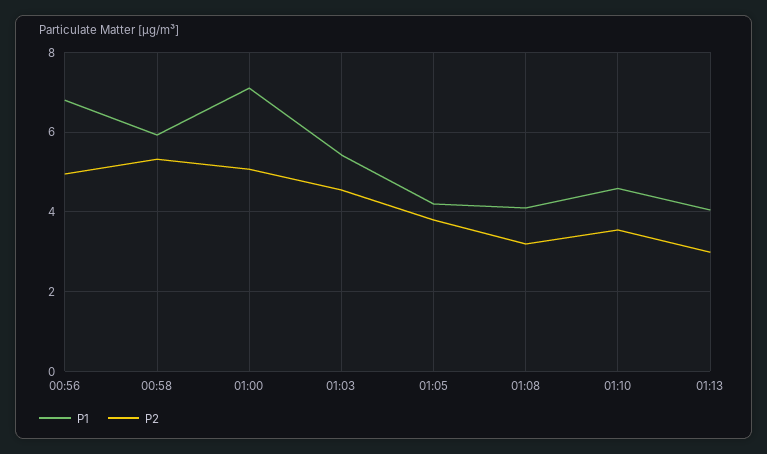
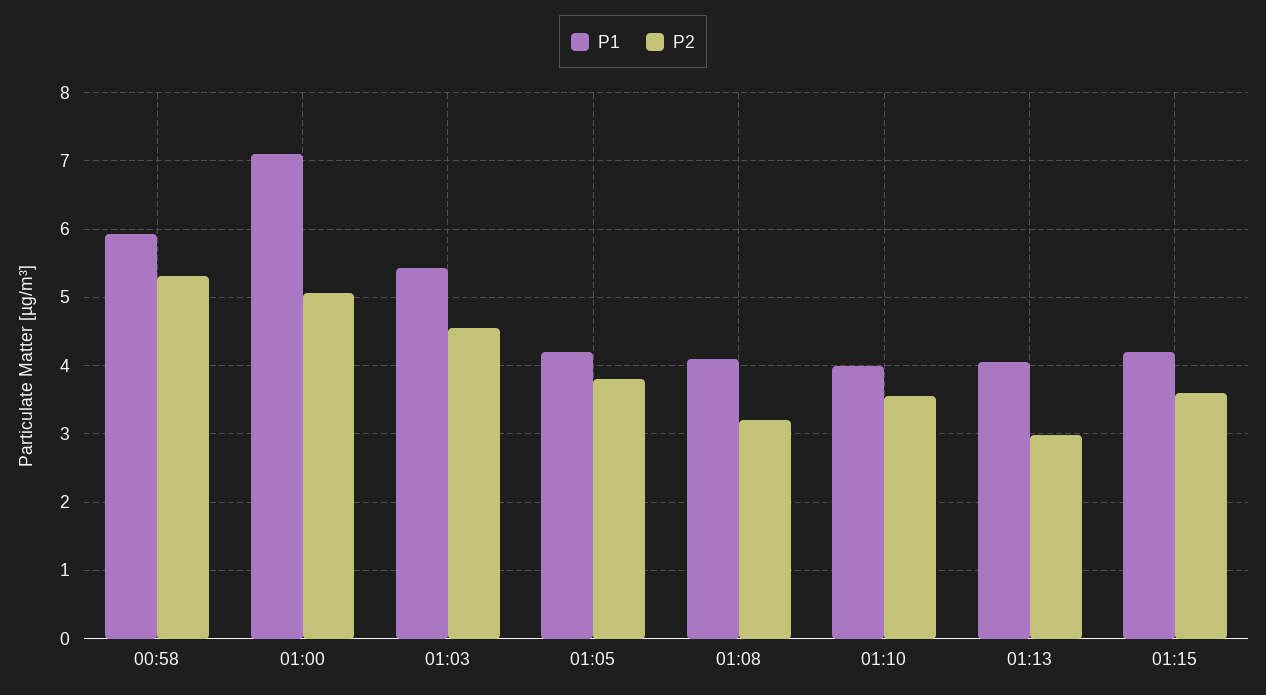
P1, 00:56: 6.8 -> none
P2, 00:56: 5 -> none
P1, 01:10: 4.6 -> 4
P1, 01:15: none -> 4.2
P2, 01:15: none -> 3.6

